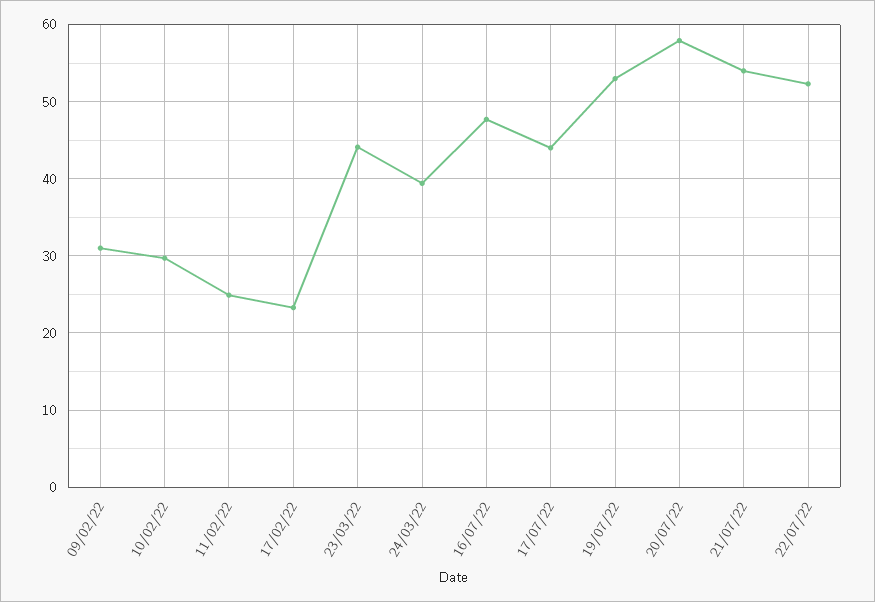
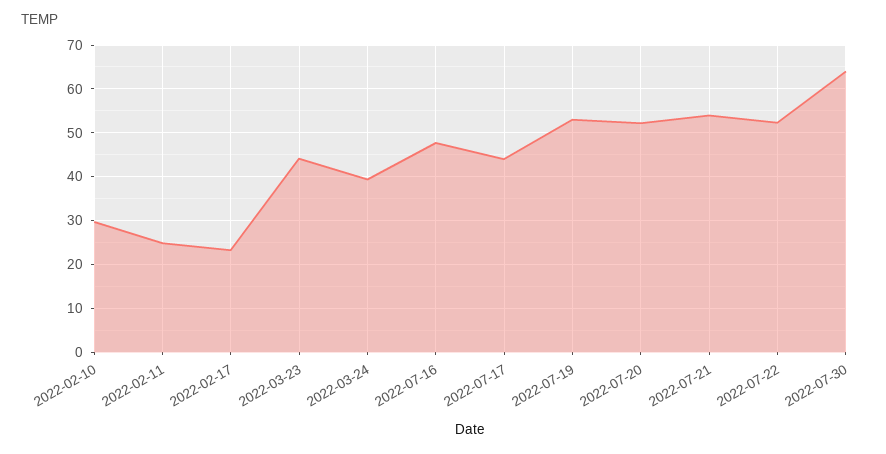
09/02/22: 31 -> none
20/07/22: 58 -> 52
2022-07-30: none -> 64

